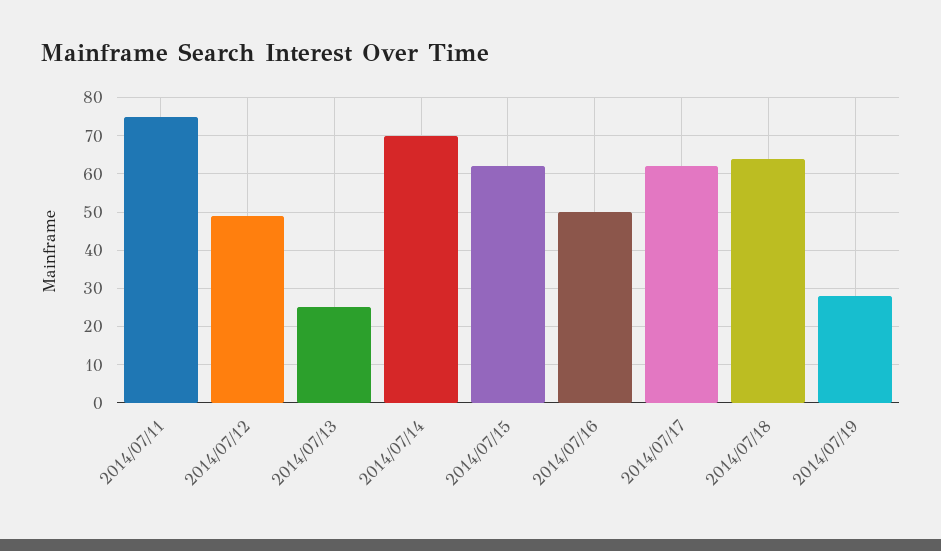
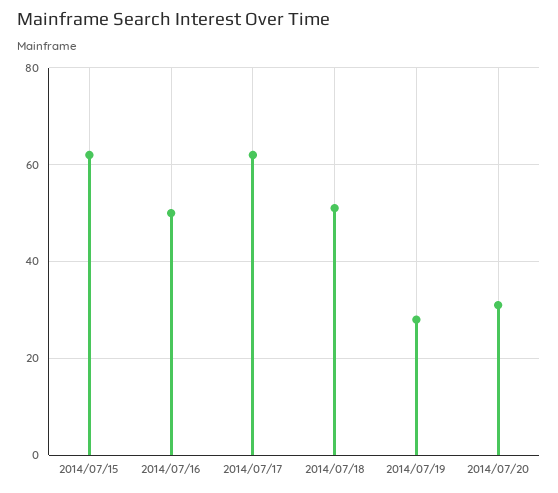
2014/07/11: 75 -> none
2014/07/12: 50 -> none
2014/07/13: 25 -> none
2014/07/14: 70 -> none
2014/07/18: 65 -> 50
2014/07/20: none -> 30

